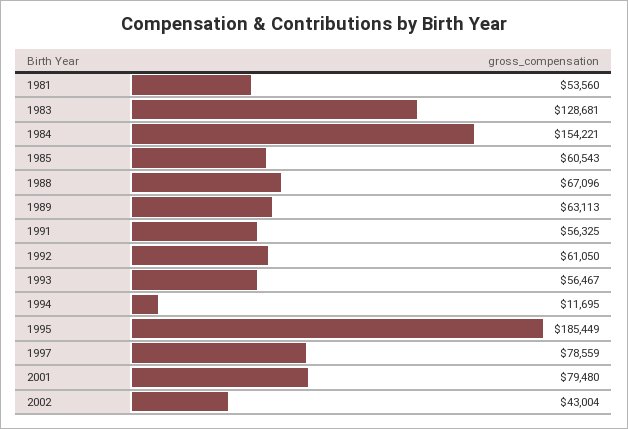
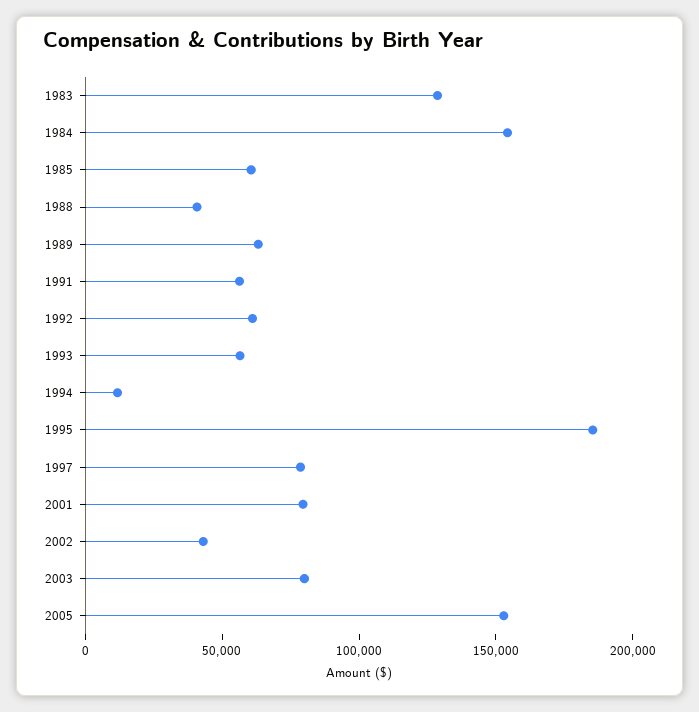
1981: 53560 -> none
1988: 67096 -> 40000
2003: none -> 80000
2005: none -> 150000

